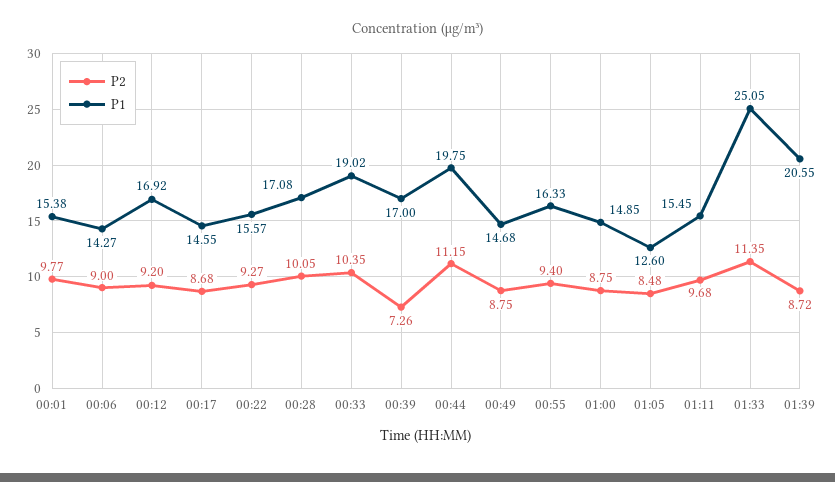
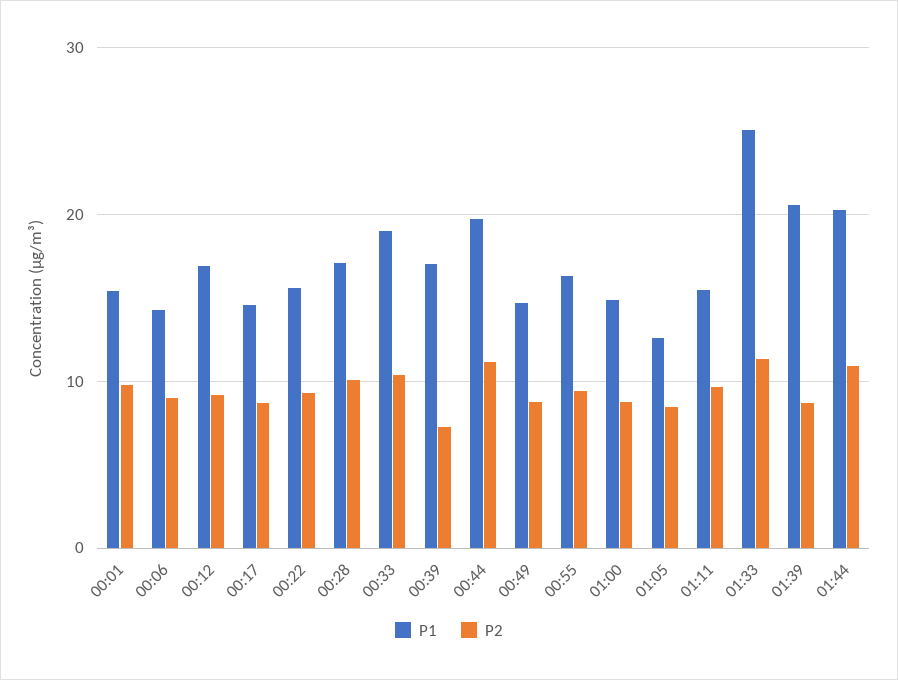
P1, 01:44: none -> 20
P2, 01:44: none -> 11

